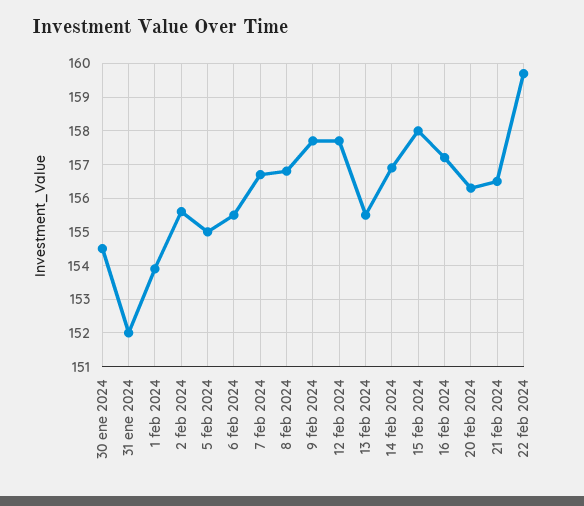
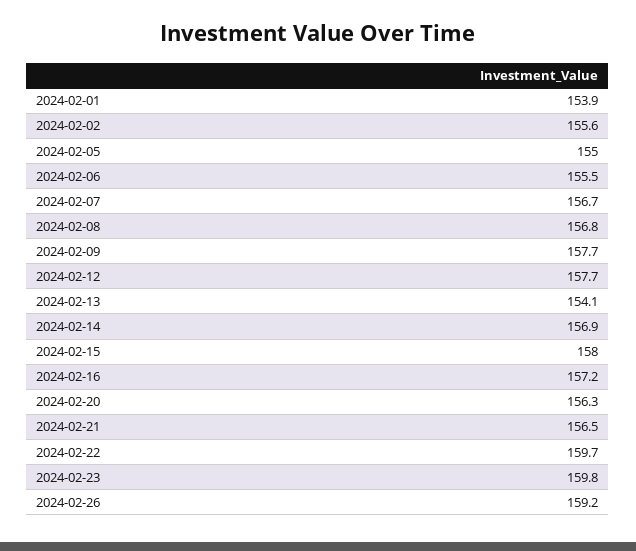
30 ene 2024: 154.5 -> none
31 ene 2024: 152 -> none
13 feb 2024: 155.5 -> 154.1
2024-02-23: none -> 159.8
2024-02-26: none -> 159.2

